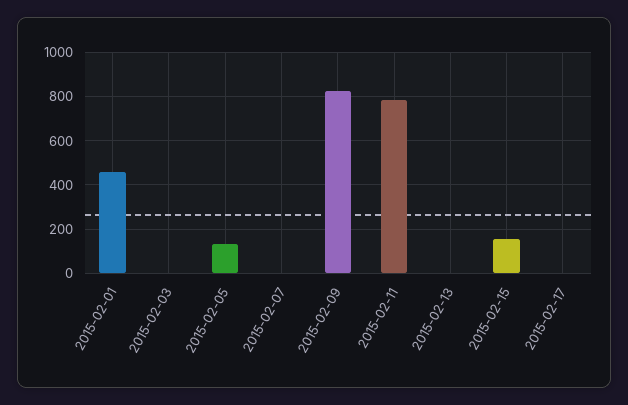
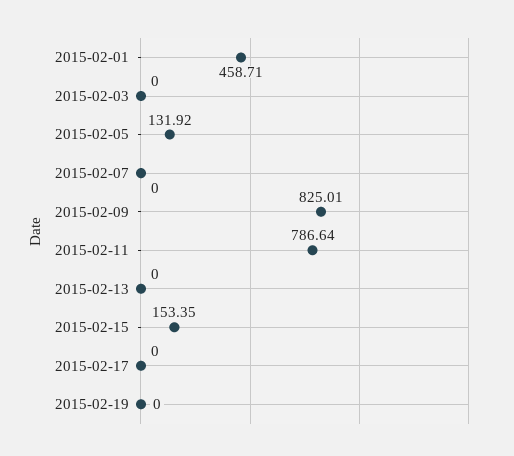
2015-02-19: none -> 0

